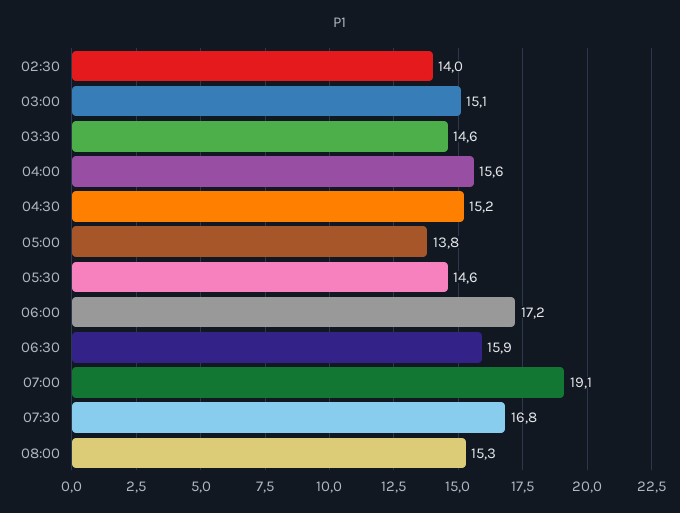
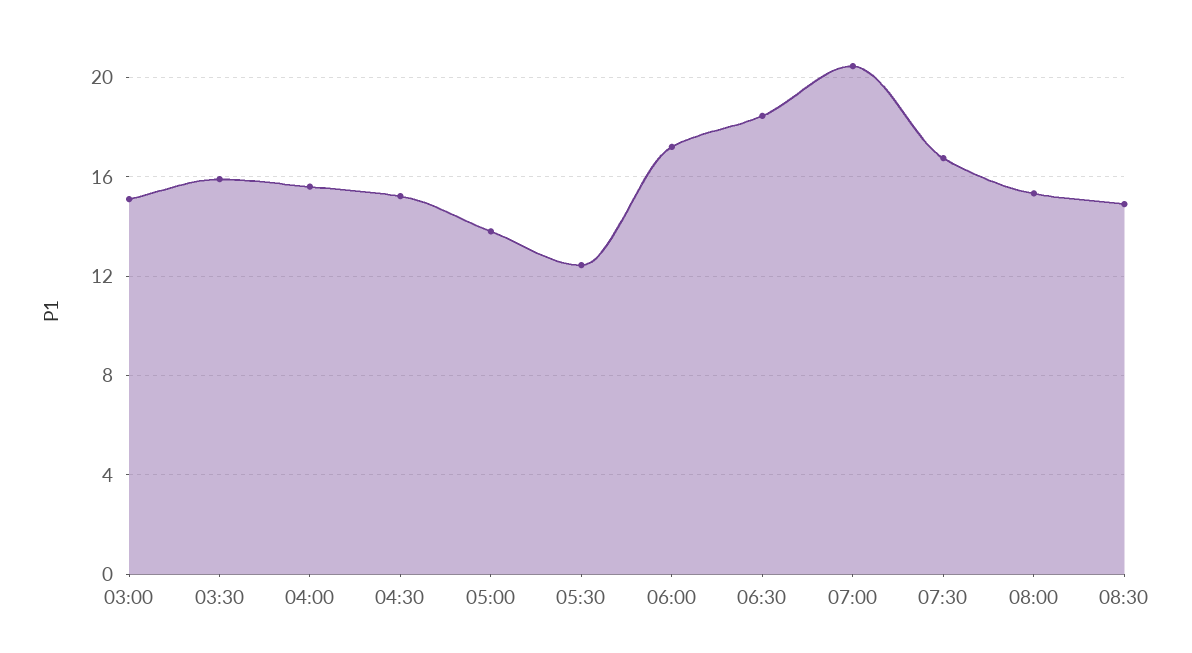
02:30: 14 -> none
03:30: 14.6 -> 16
05:30: 14.6 -> 12.5
06:30: 15.9 -> 18.5
07:00: 19.1 -> 20.5
08:30: none -> 15

